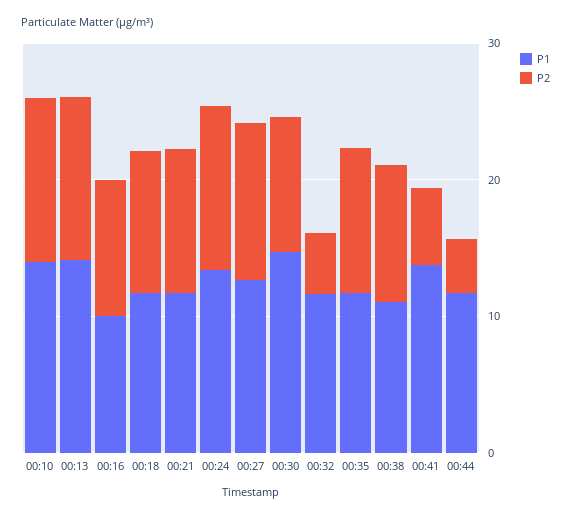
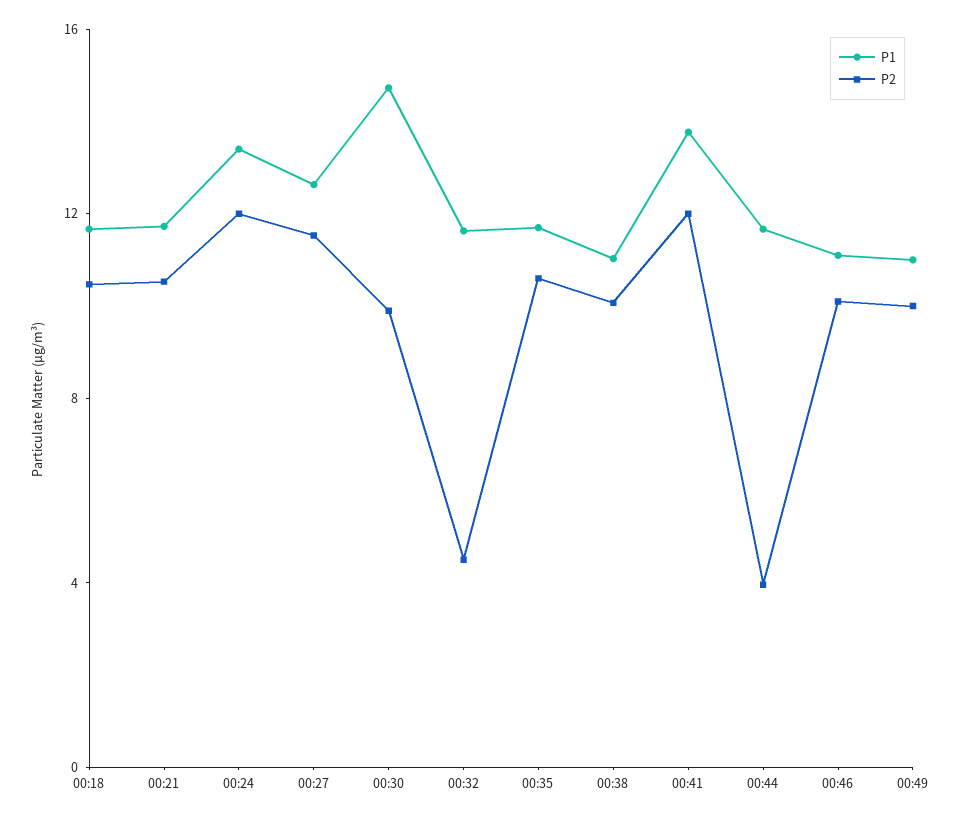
P1, 00:10: 14 -> none
P2, 00:10: 12 -> none
P1, 00:13: 14 -> none
P2, 00:13: 12 -> none
P1, 00:16: 10 -> none
P2, 00:16: 10 -> none
P2, 00:41: 6 -> 12
P1, 00:46: none -> 11
P2, 00:46: none -> 10
P1, 00:49: none -> 11
P2, 00:49: none -> 10

